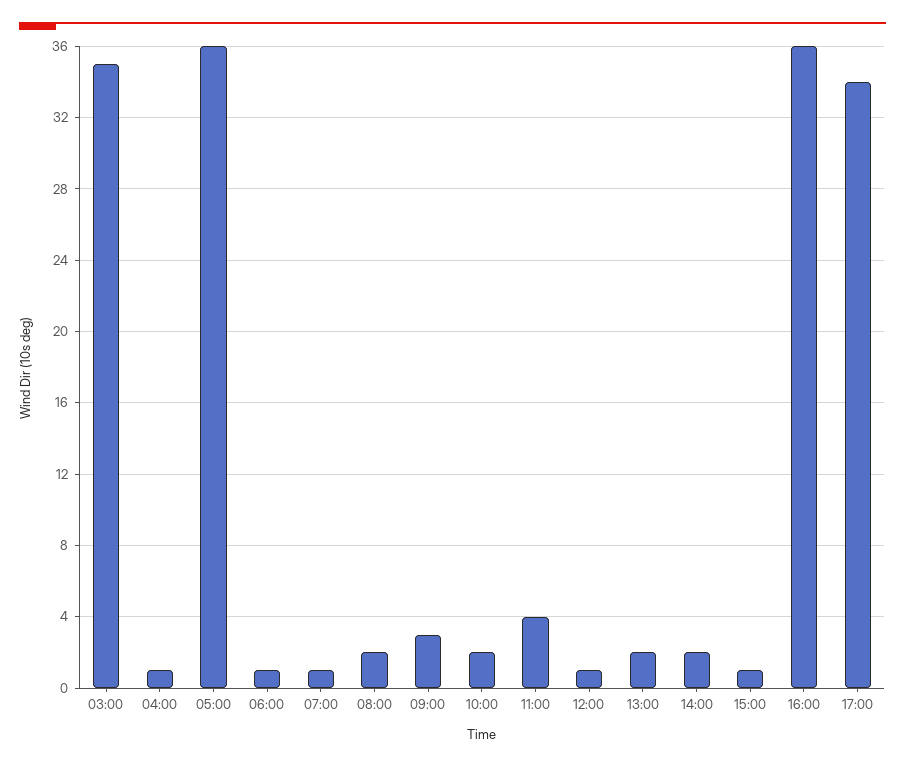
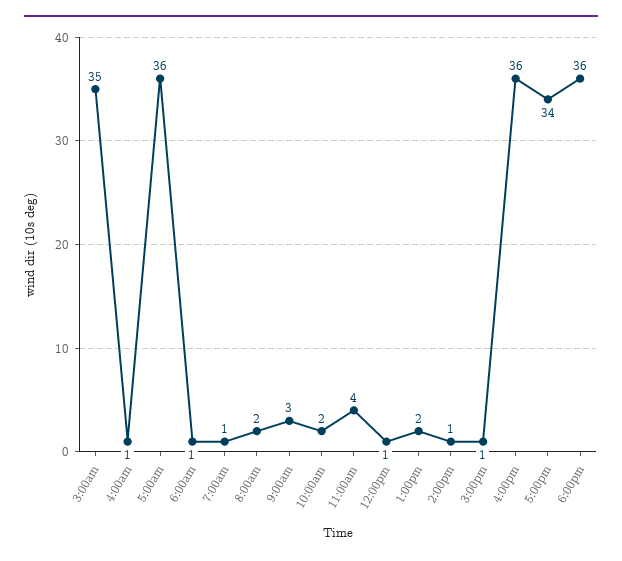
14:00: 2 -> 1
6:00pm: none -> 36

